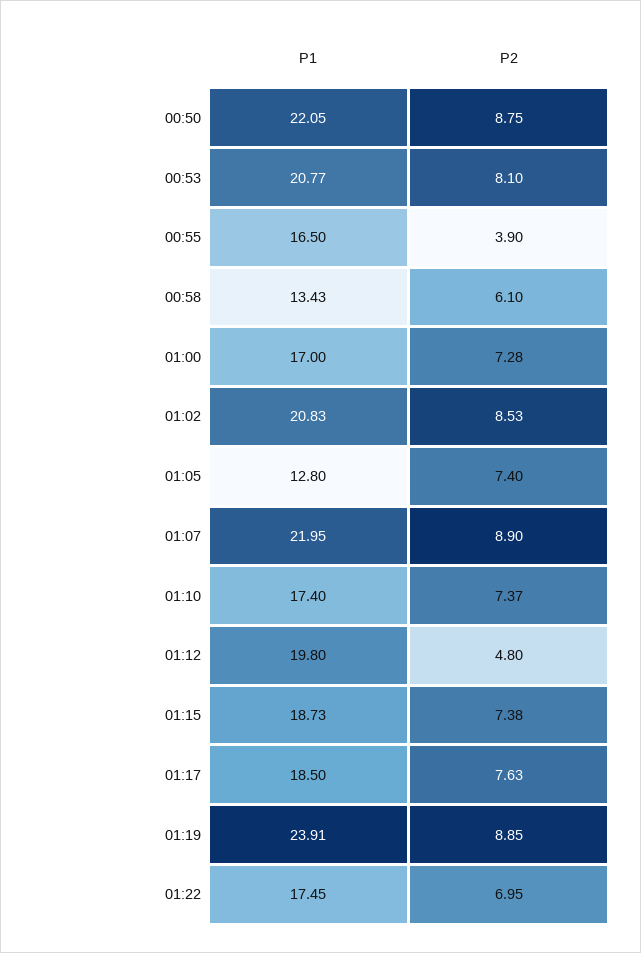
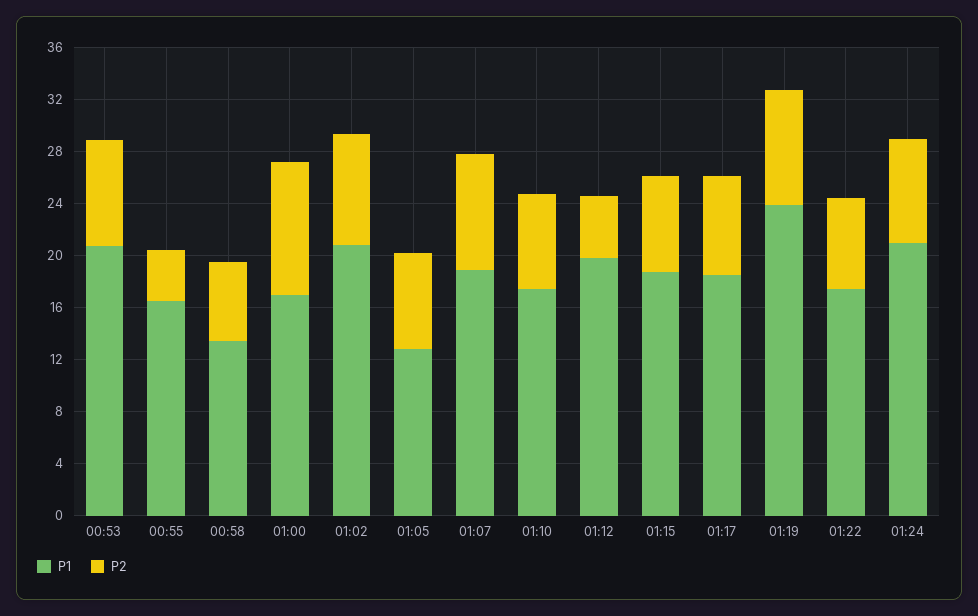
P1, 00:50: 22.05 -> none
P2, 00:50: 8.75 -> none
P2, 01:00: 7.28 -> 10
P1, 01:07: 21.95 -> 19
P1, 01:24: none -> 21
P2, 01:24: none -> 8

